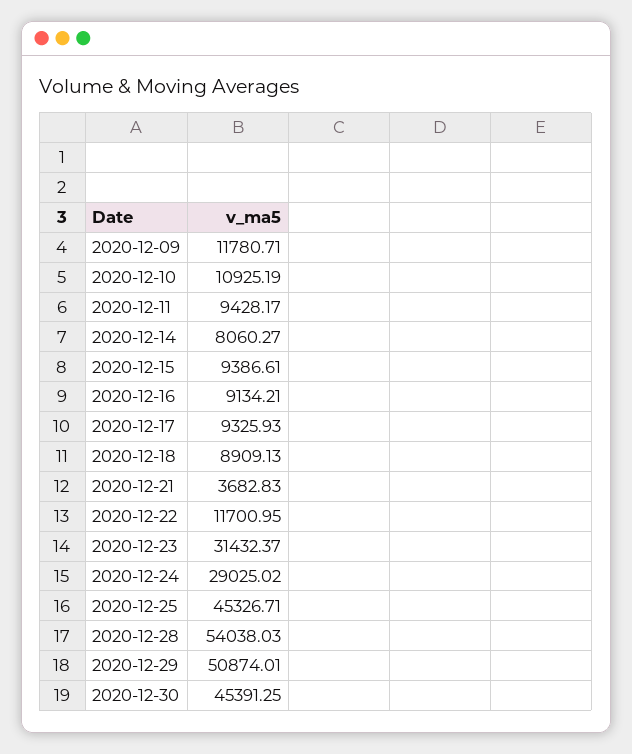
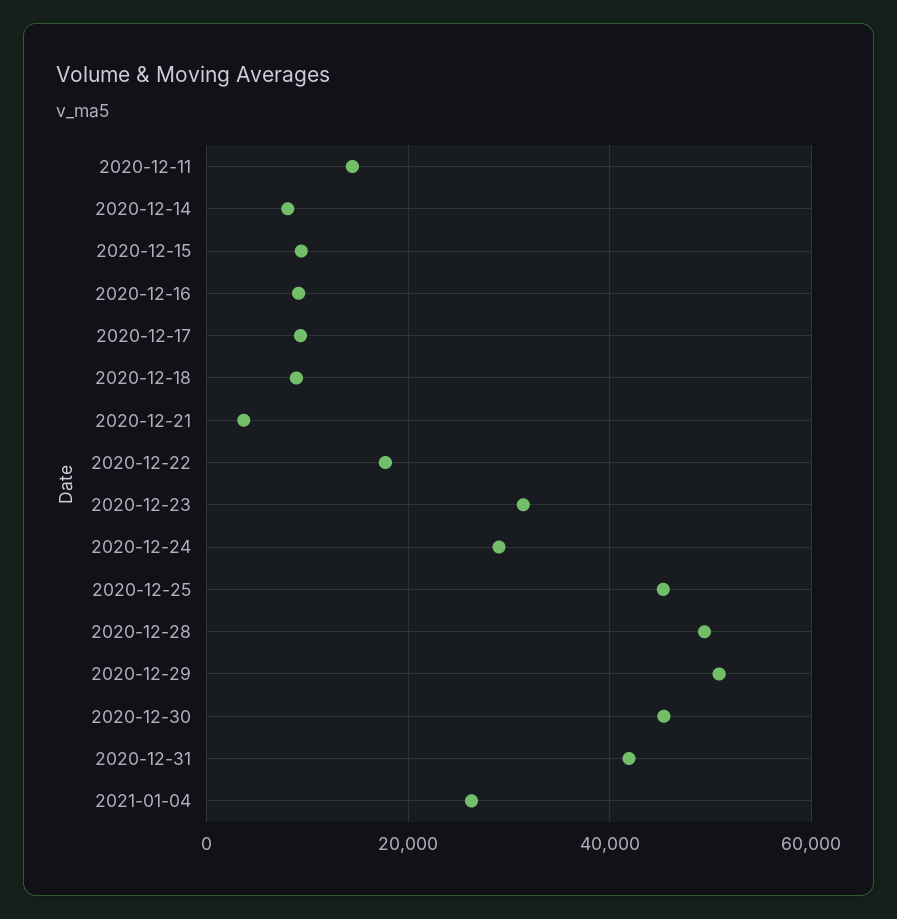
2020-12-09: 11780.71 -> none
2020-12-10: 10925.19 -> none
2020-12-11: 9428.17 -> 14000
2020-12-22: 11700.95 -> 18000
2020-12-28: 54038.03 -> 50000
2020-12-31: none -> 42000
2021-01-04: none -> 26000

